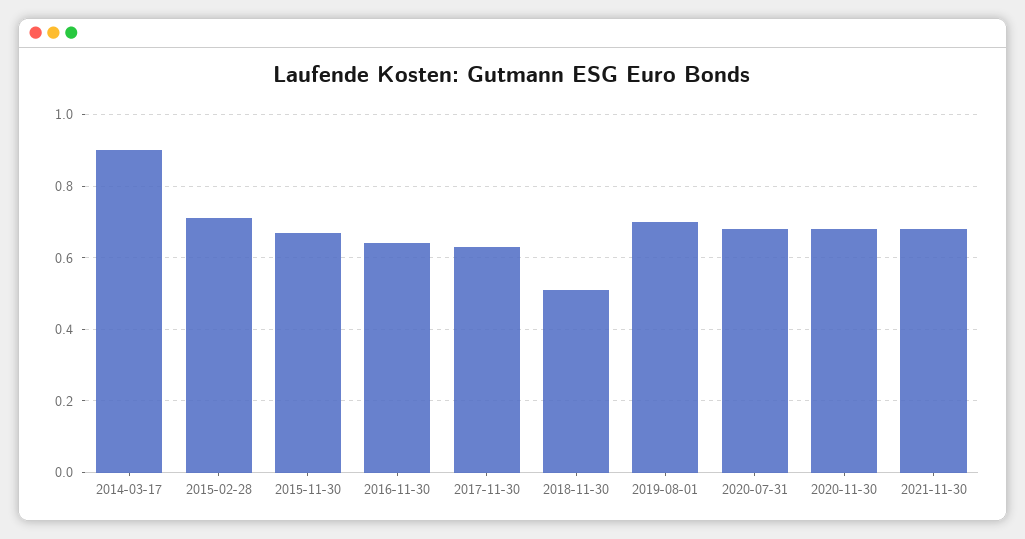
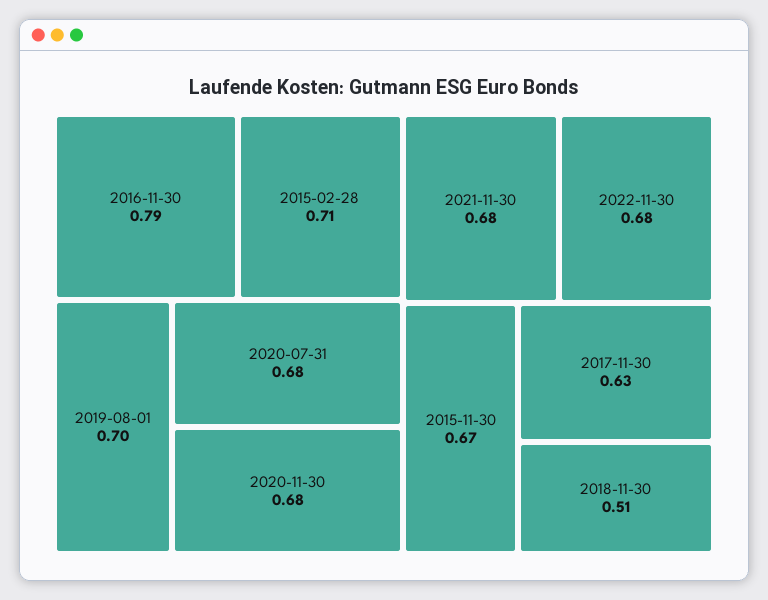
2014-03-17: 0.9 -> none
2016-11-30: 0.65 -> 0.79
2022-11-30: none -> 0.68

